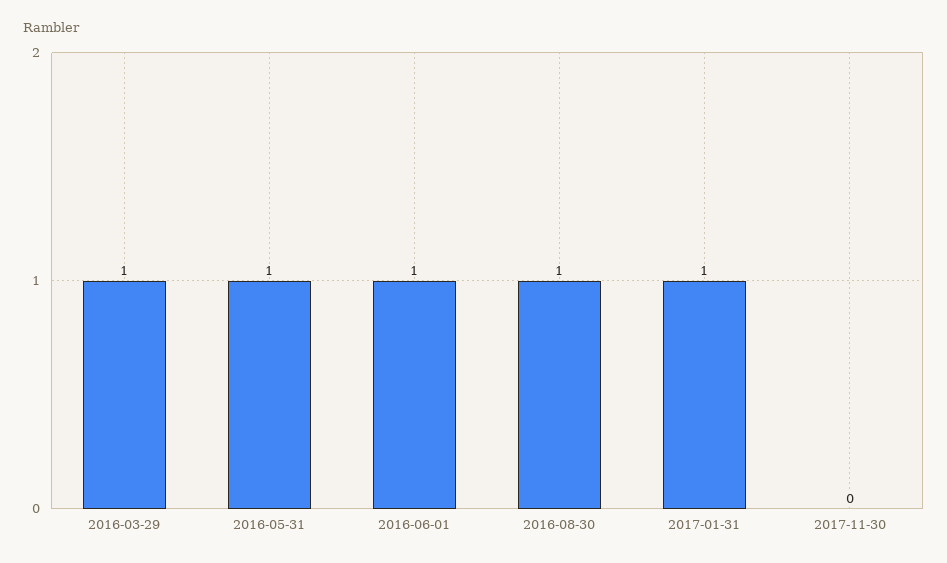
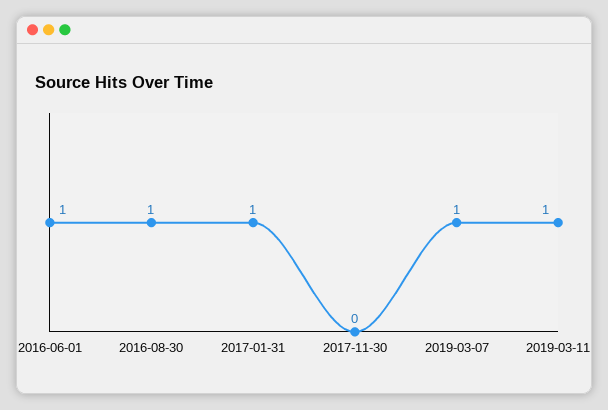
2016-03-29: 1 -> none
2016-05-31: 1 -> none
2019-03-07: none -> 1
2019-03-11: none -> 1

